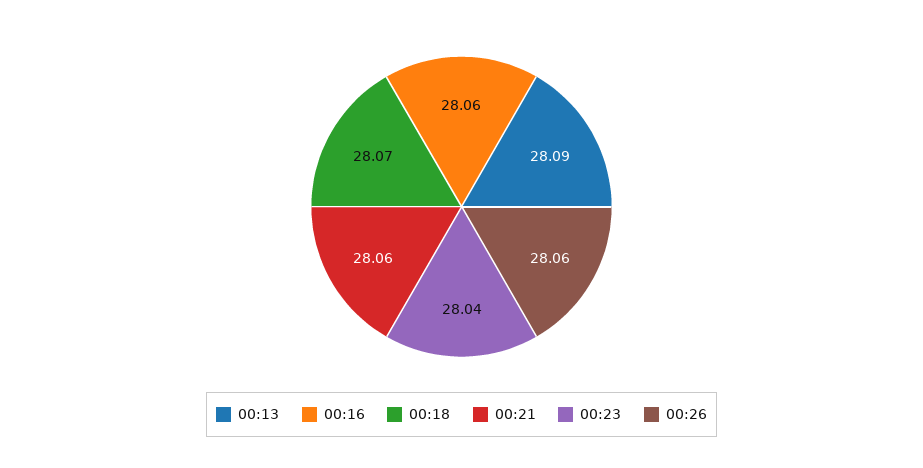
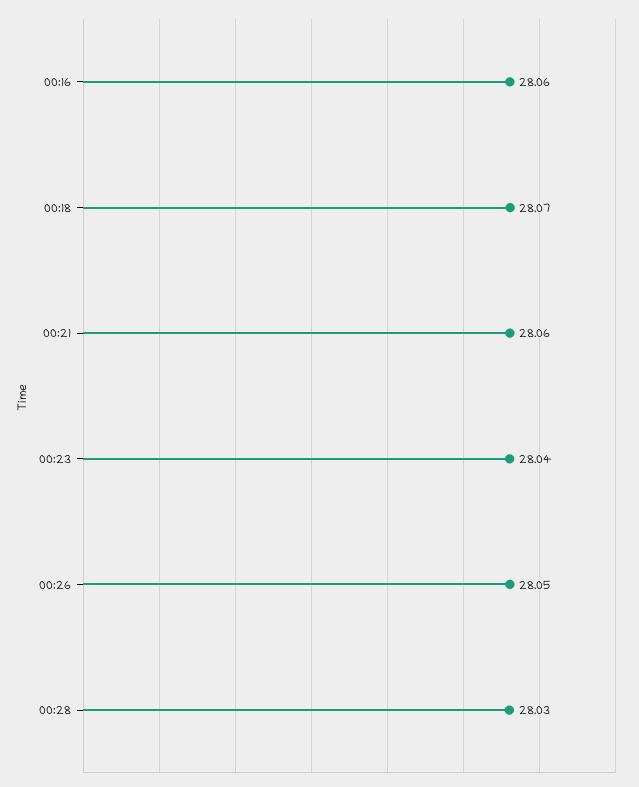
00:13: 28.09 -> none
00:26: 28.06 -> 28.05
00:28: none -> 28.03

